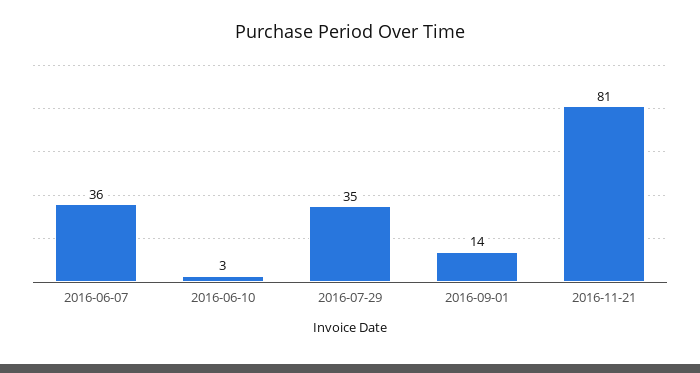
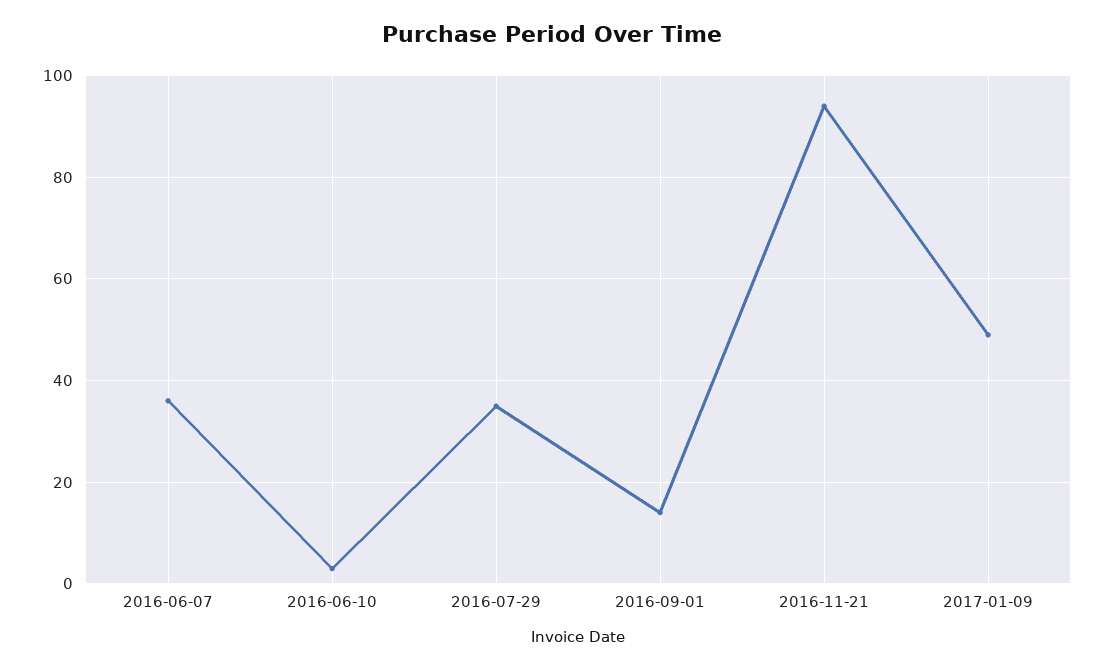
2016-11-21: 81 -> 95
2017-01-09: none -> 50

